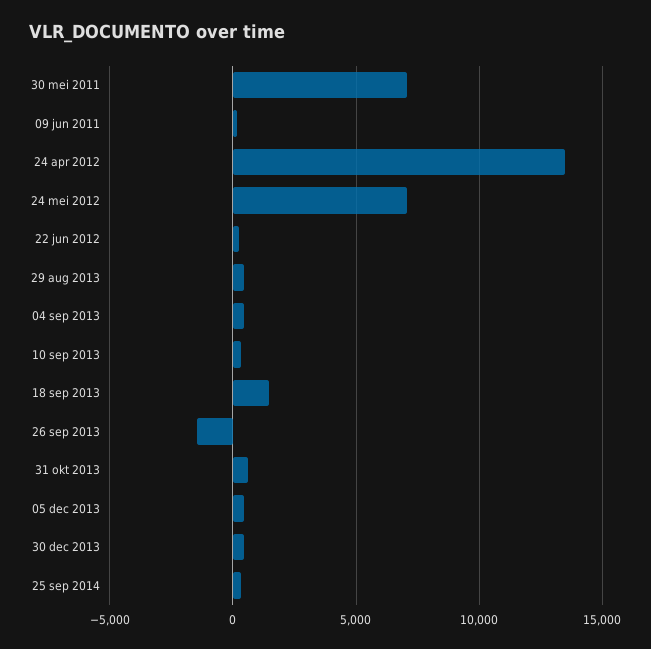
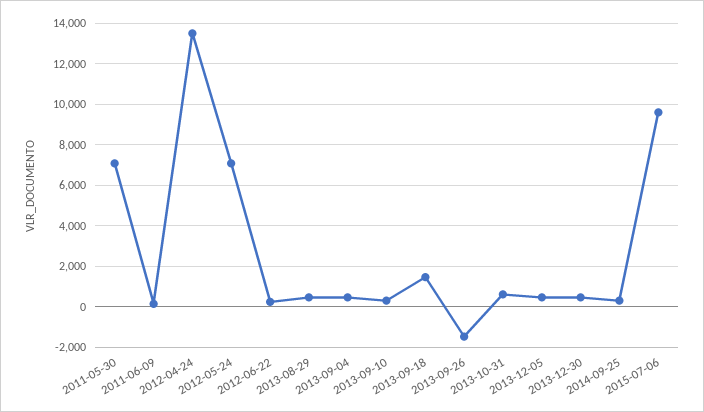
2015-07-06: none -> 9500

